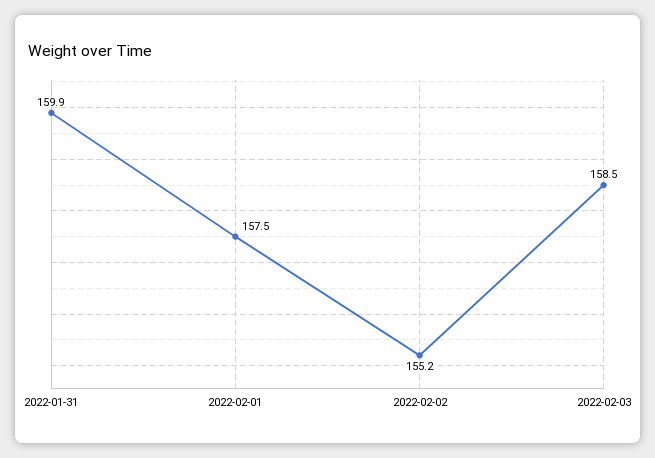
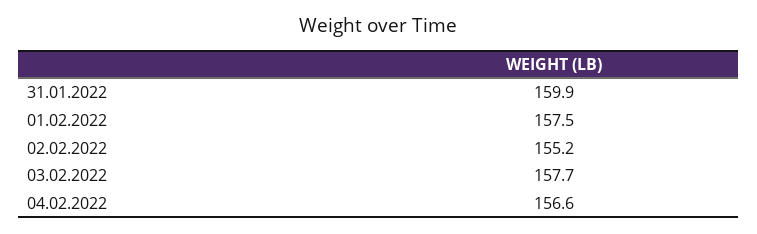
2022-02-03: 158.5 -> 157.7
04.02.2022: none -> 156.6

